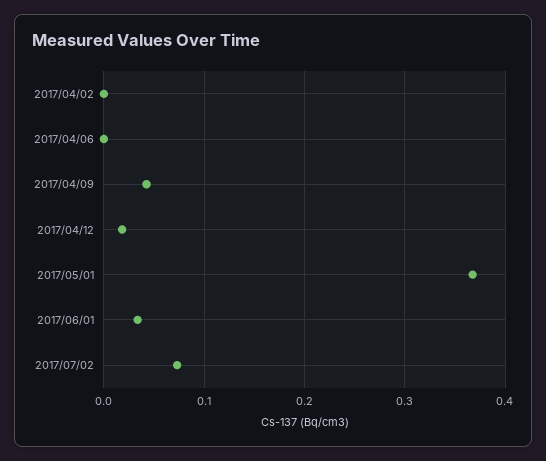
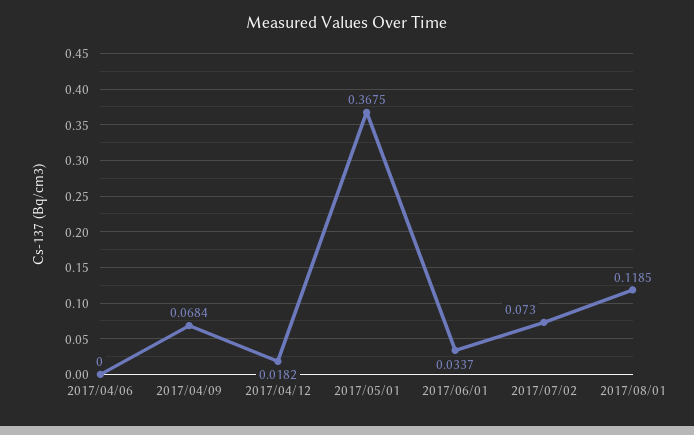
2017/04/02: 0 -> none
2017/04/09: 0.04 -> 0.0684
2017/08/01: none -> 0.1185

